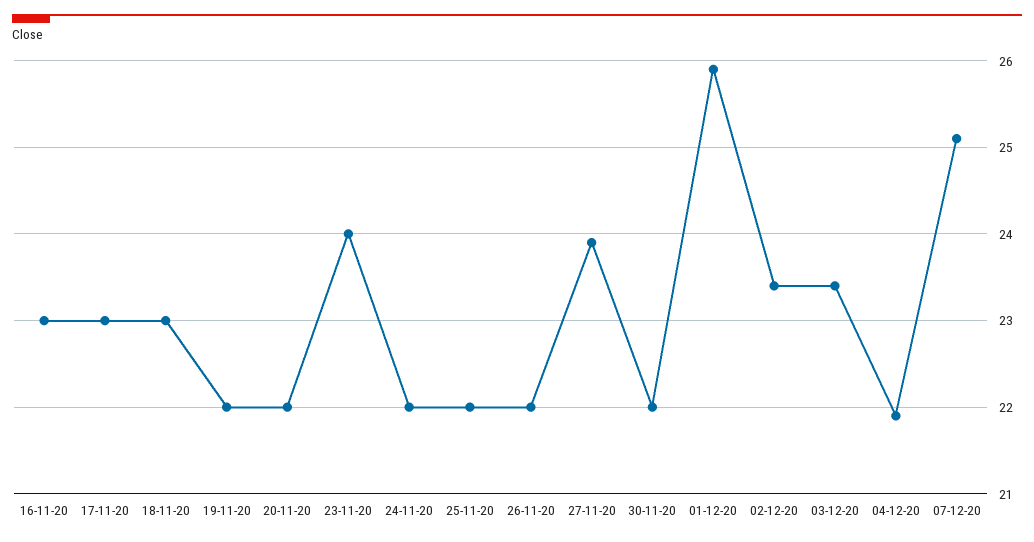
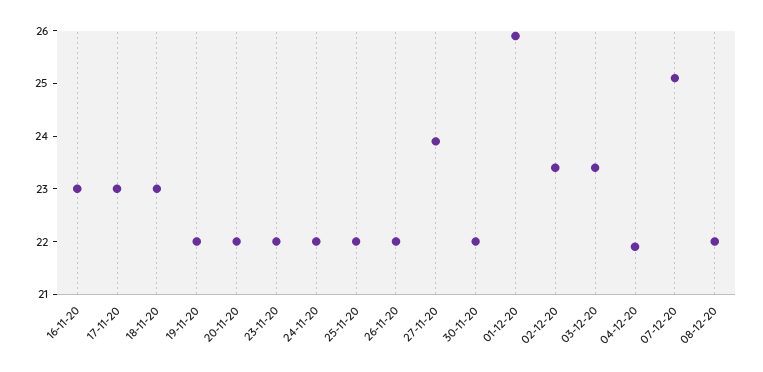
23-11-20: 24 -> 22
08-12-20: none -> 22

